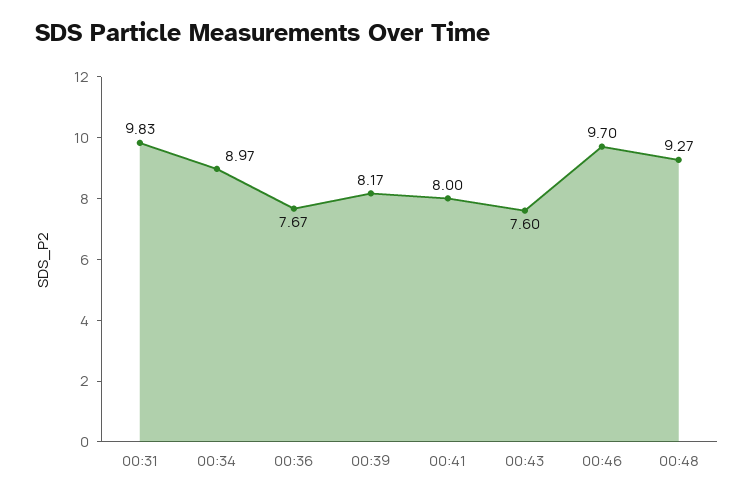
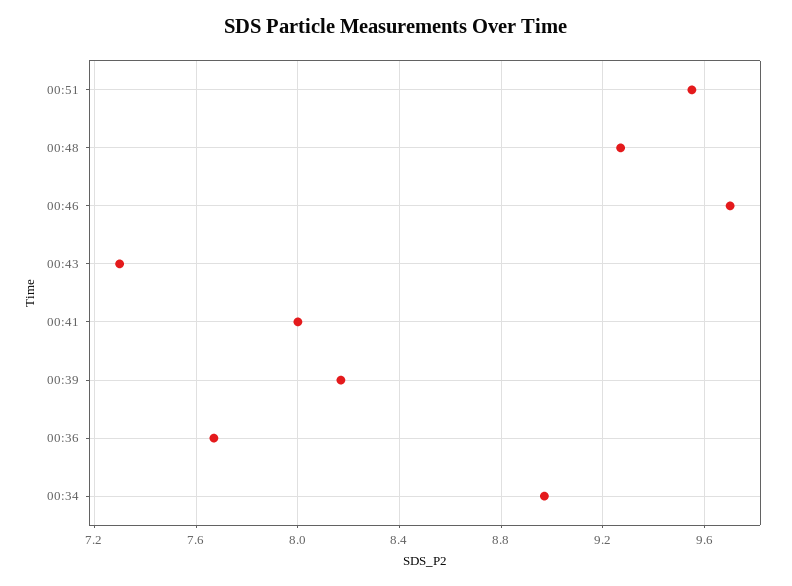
00:31: 9.83 -> none
00:43: 7.6 -> 7.3
00:51: none -> 9.55

